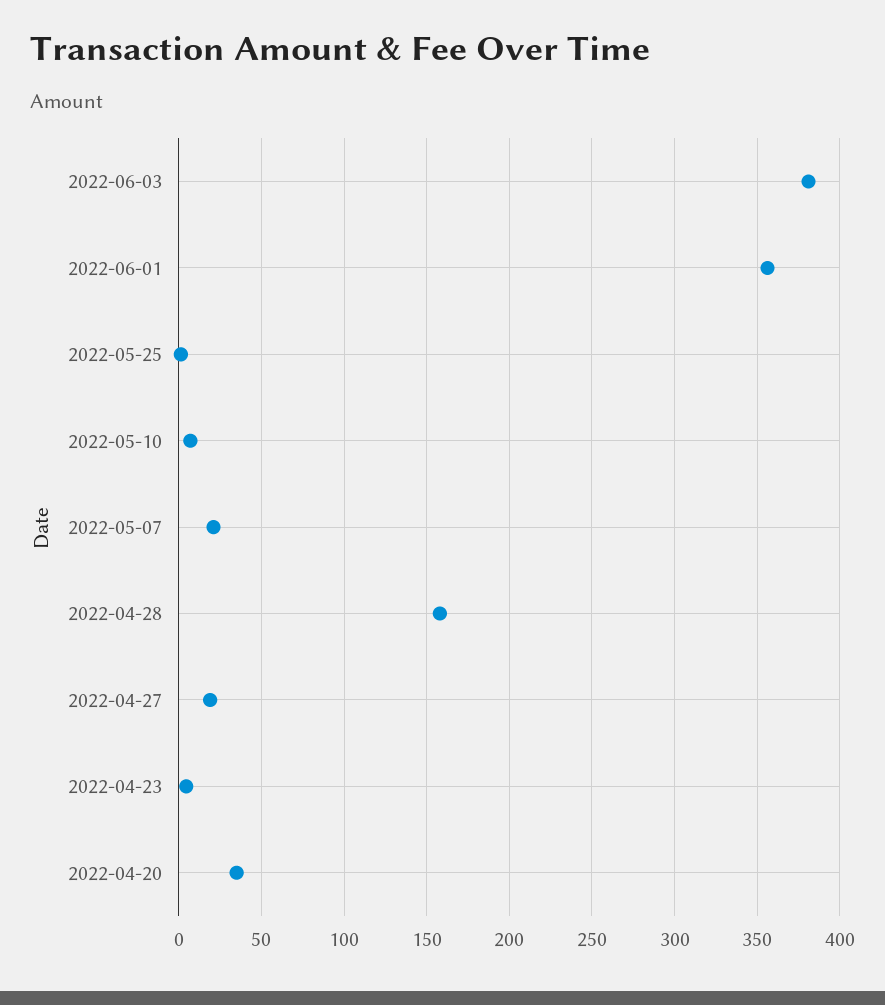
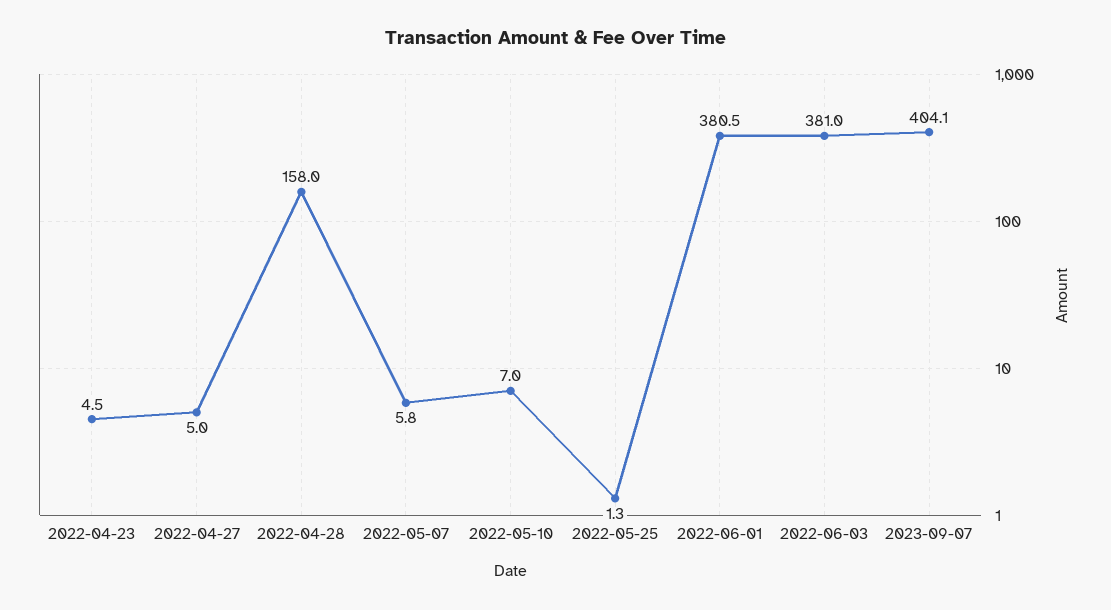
2022-06-01: 355 -> 380.5
2022-05-07: 20 -> 5.8
2022-04-27: 20 -> 5
2022-04-20: 35 -> none
2023-09-07: none -> 404.1

